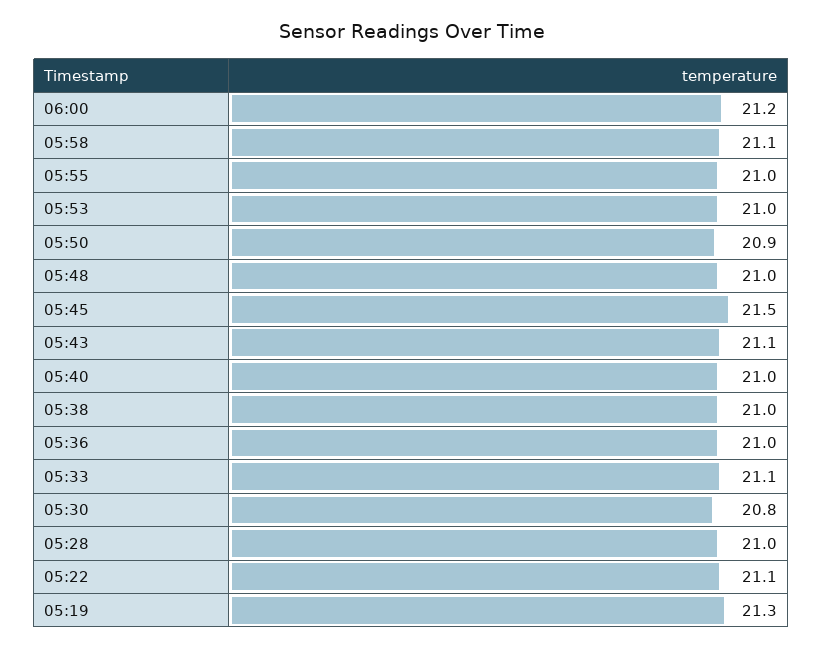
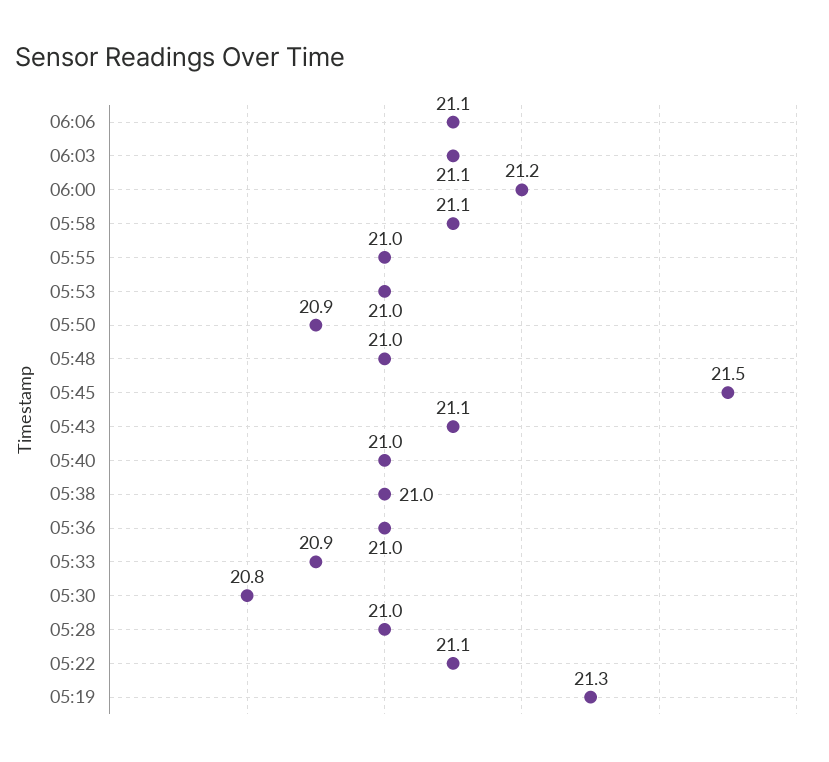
05:33: 21.1 -> 20.9
06:06: none -> 21.1
06:03: none -> 21.1

